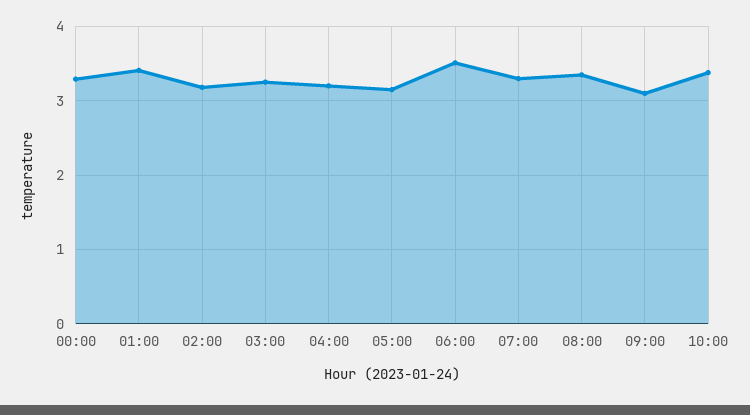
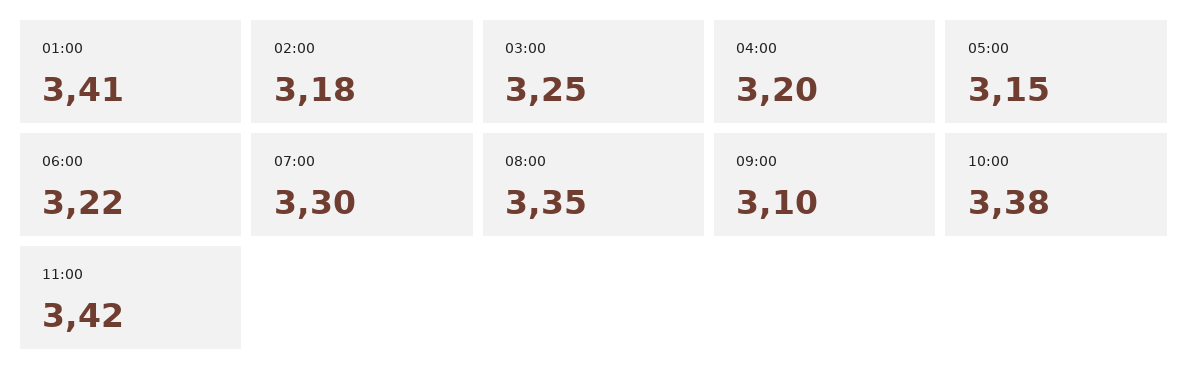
00:00: 3.3 -> none
06:00: 3.5 -> 3.22
11:00: none -> 3.42

